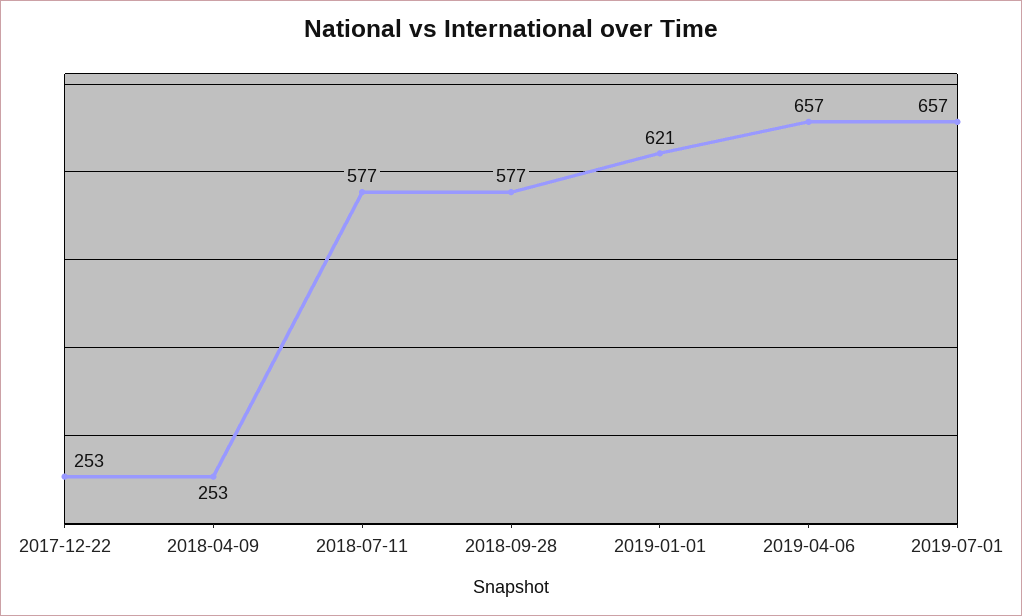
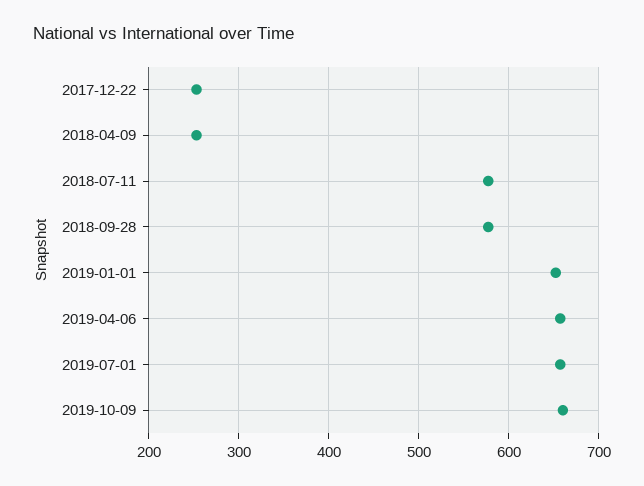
2019-01-01: 621 -> 650
2019-10-09: none -> 660

